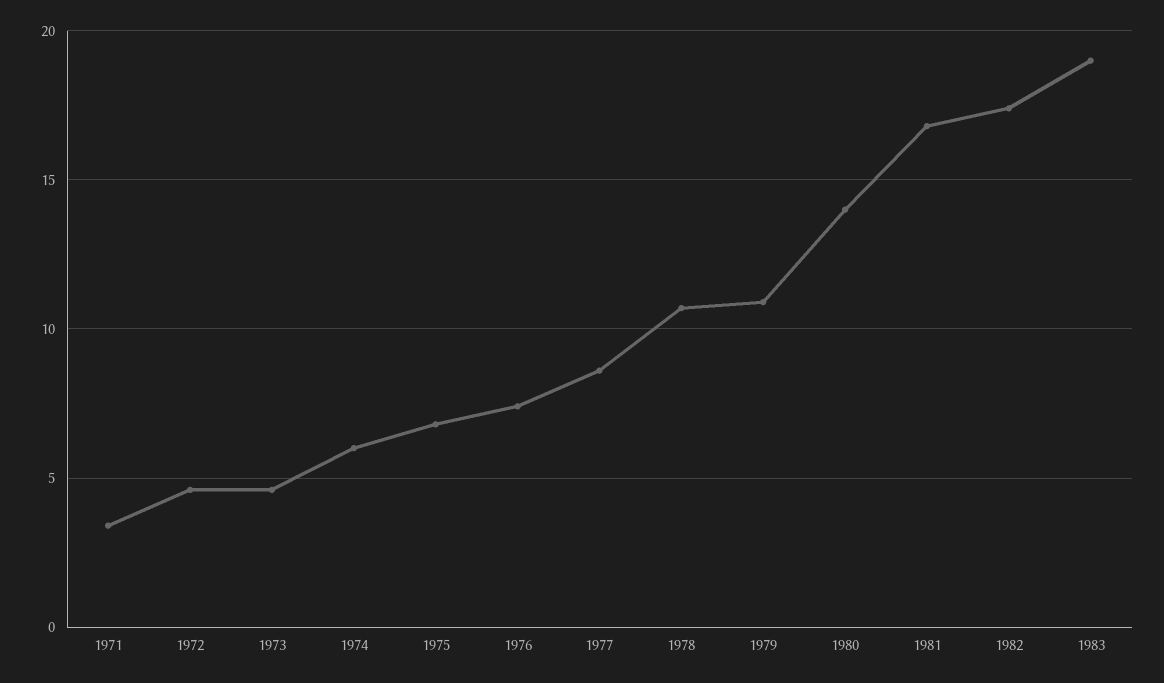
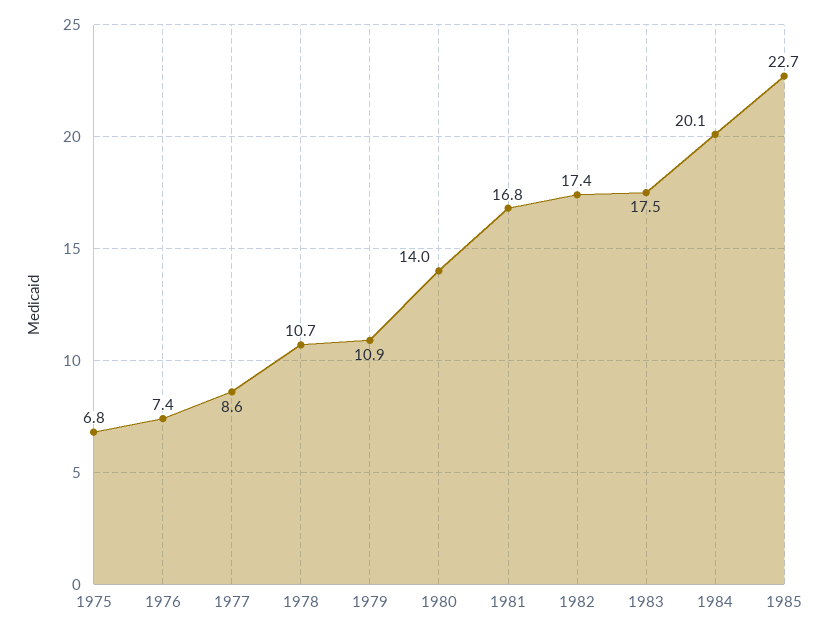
1971: 3.5 -> none
1972: 4.5 -> none
1973: 4.5 -> none
1974: 6 -> none
1983: 19 -> 17.5
1984: none -> 20.1
1985: none -> 22.7

